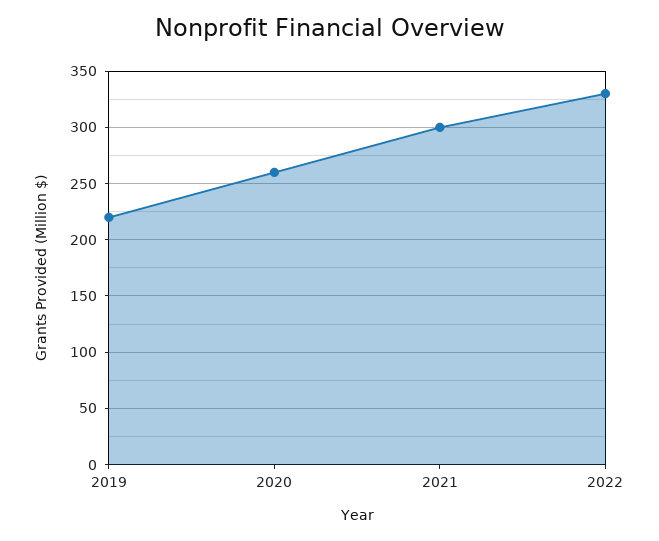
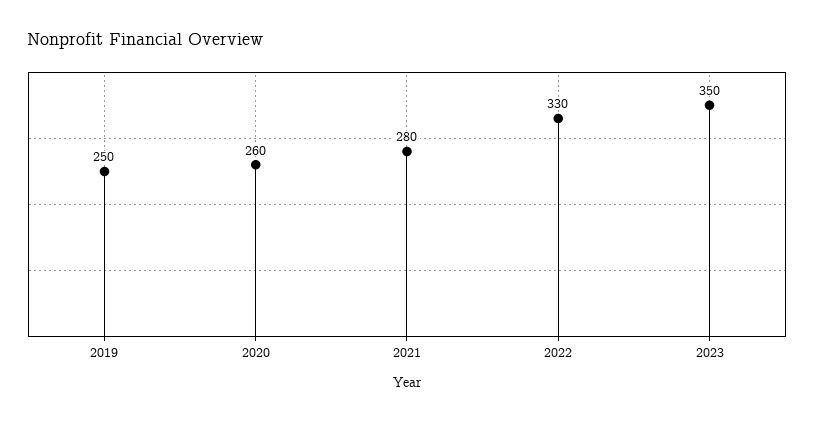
2019: 220 -> 250
2021: 300 -> 280
2023: none -> 350

